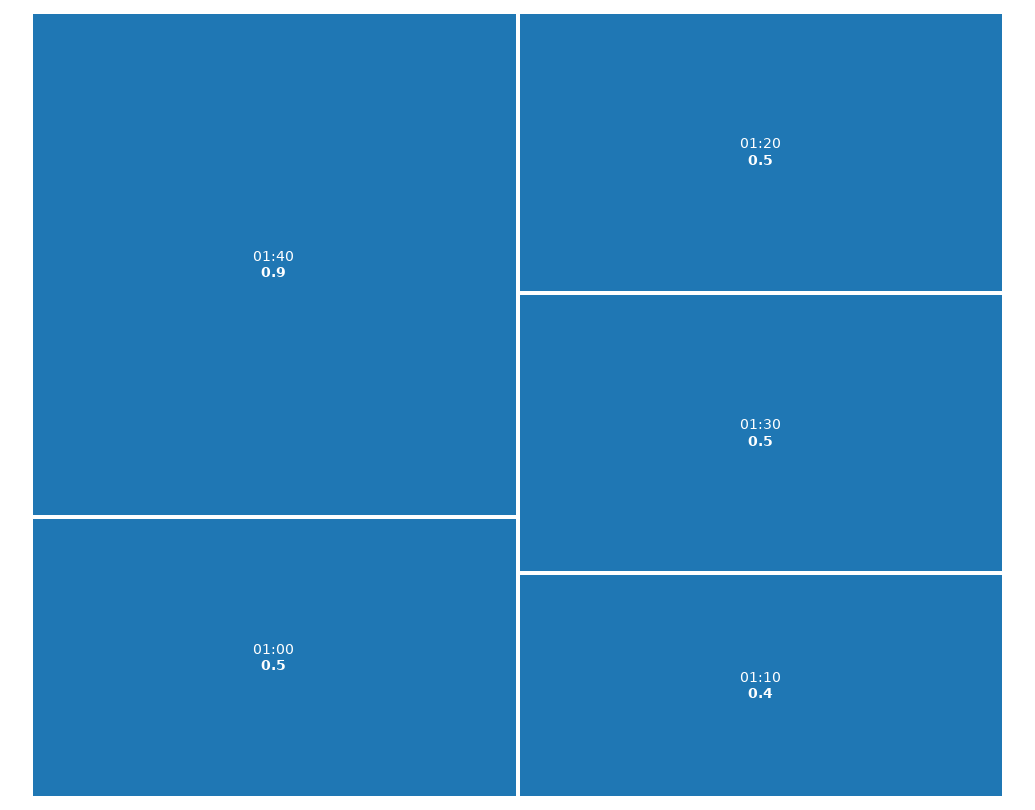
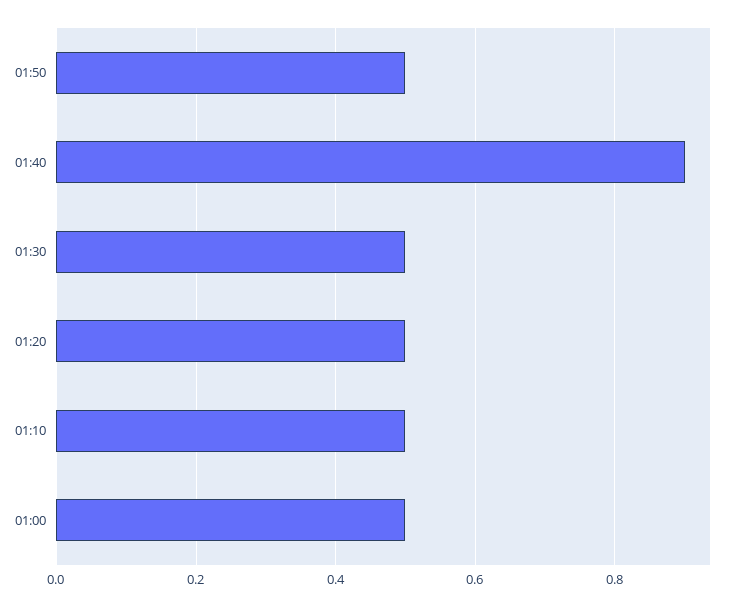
01:10: 0.4 -> 0.5
01:50: none -> 0.5

